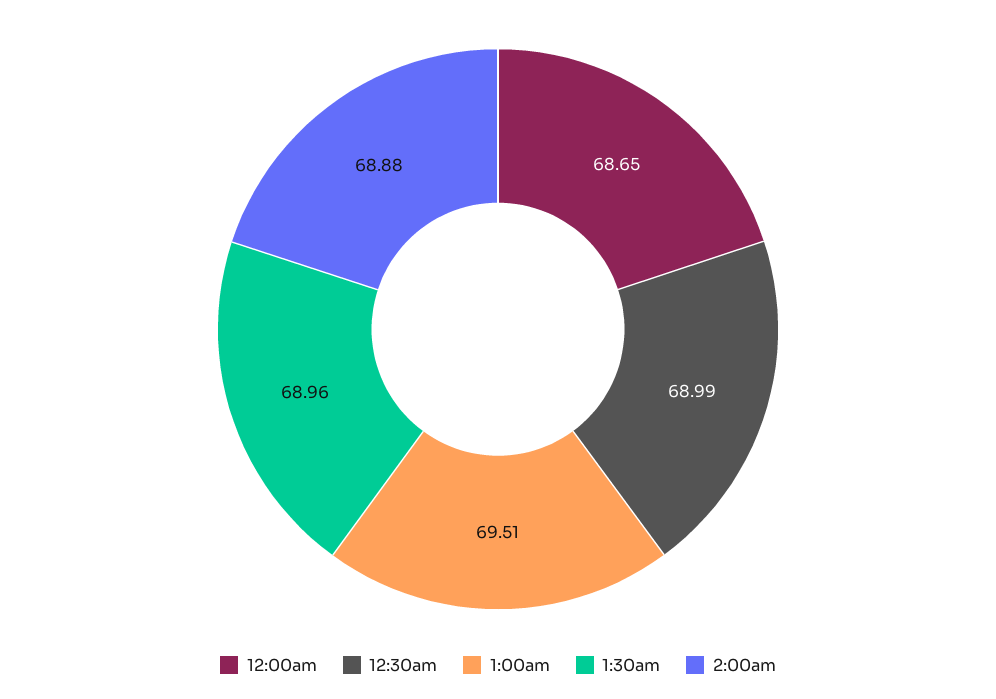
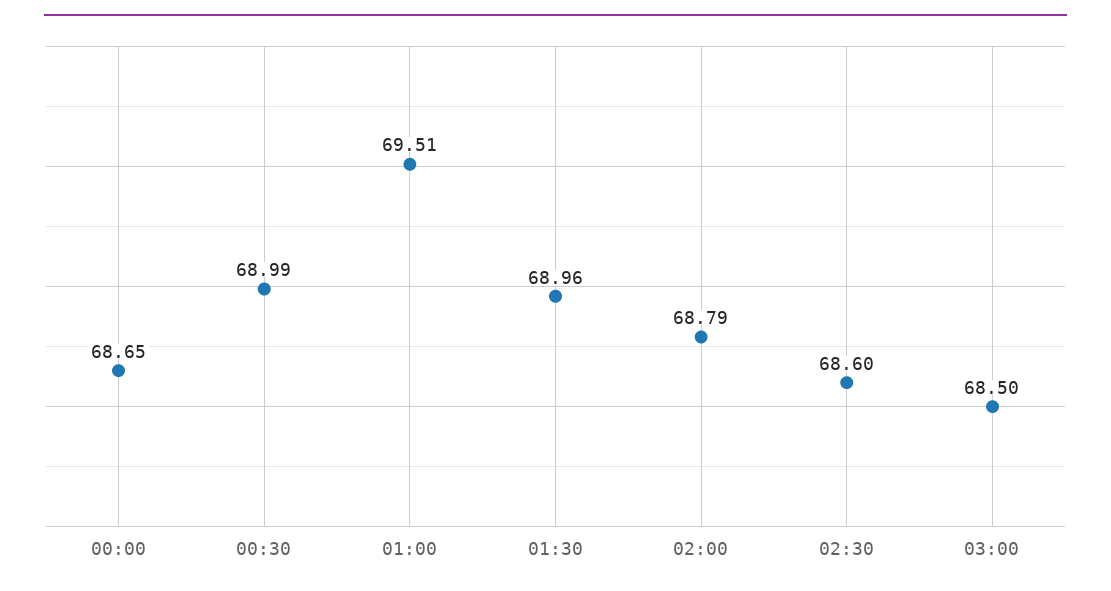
2:00am: 68.88 -> 68.79
02:30: none -> 68.6
03:00: none -> 68.5

